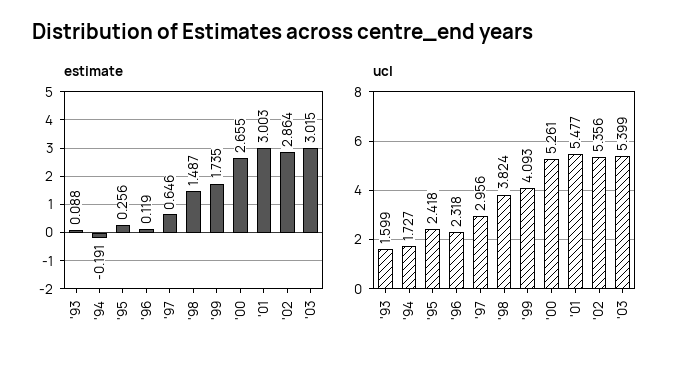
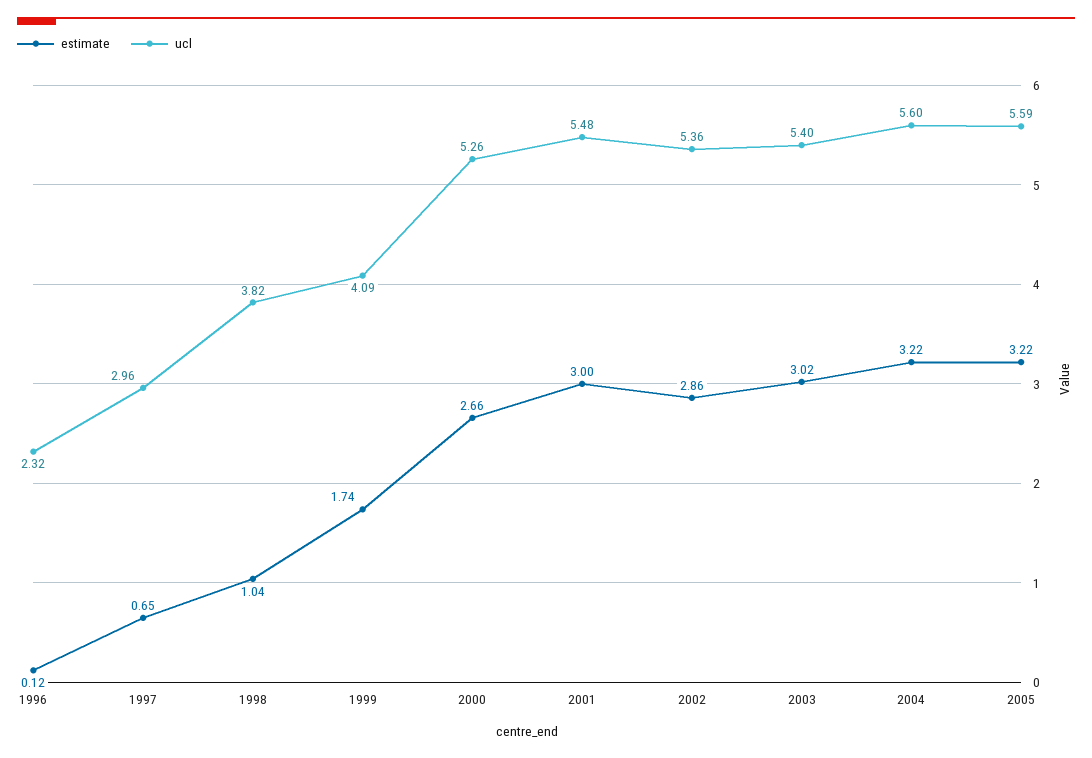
estimate, '93: 0.088 -> none
estimate, '94: -0.191 -> none
estimate, '95: 0.256 -> none
estimate, '98: 1.487 -> 1.04
ucl, '93: 1.599 -> none
ucl, '94: 1.727 -> none
ucl, '95: 2.418 -> none
estimate, 2004: none -> 3.22
ucl, 2004: none -> 5.6
estimate, 2005: none -> 3.22
ucl, 2005: none -> 5.59

